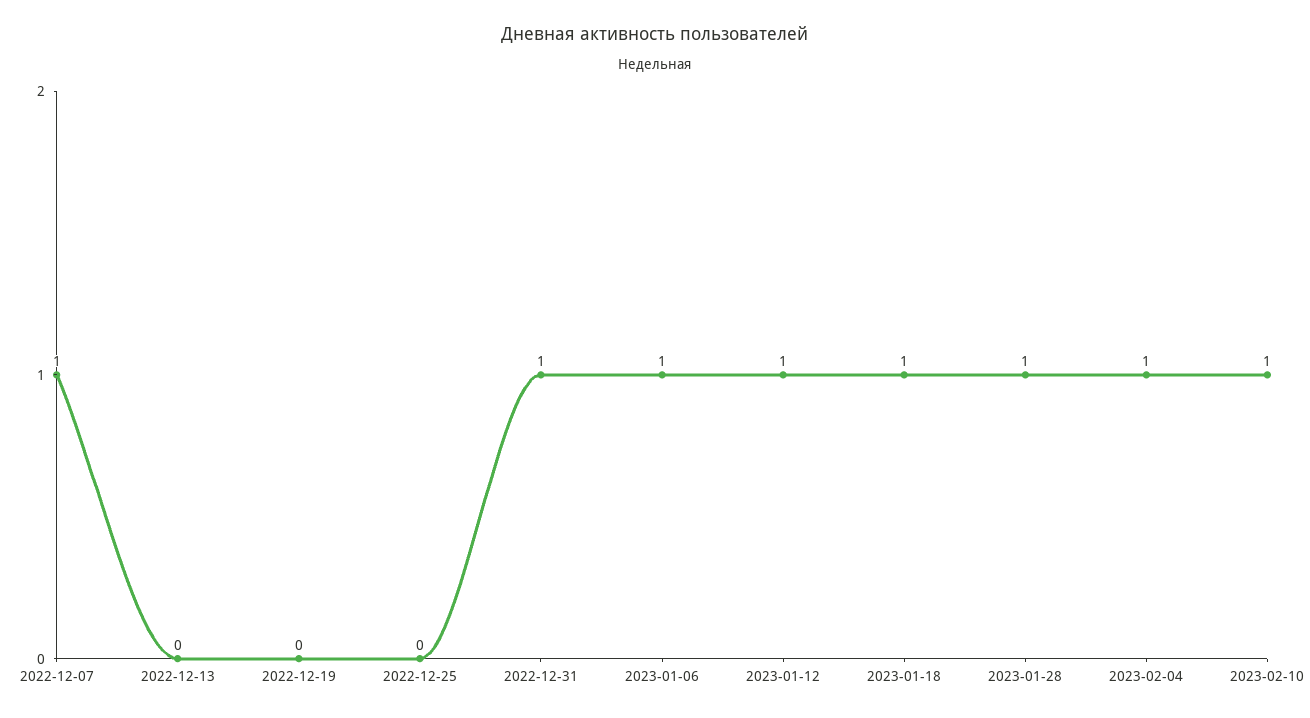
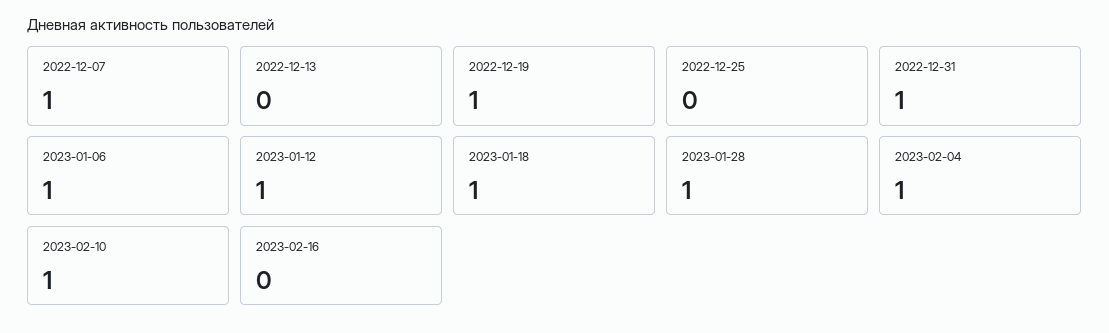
2022-12-19: 0 -> 1
2023-02-16: none -> 0

